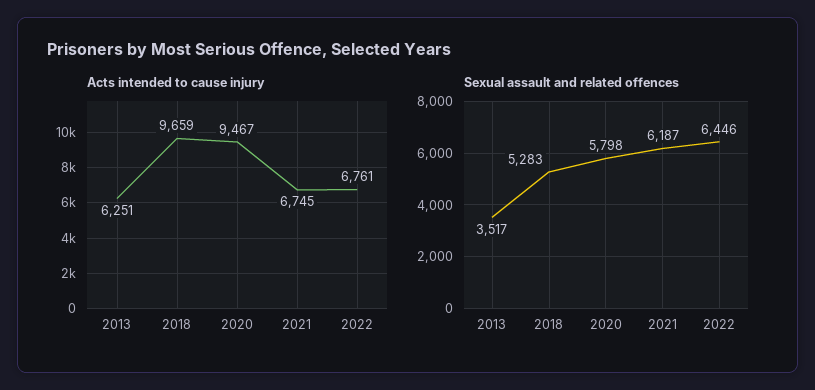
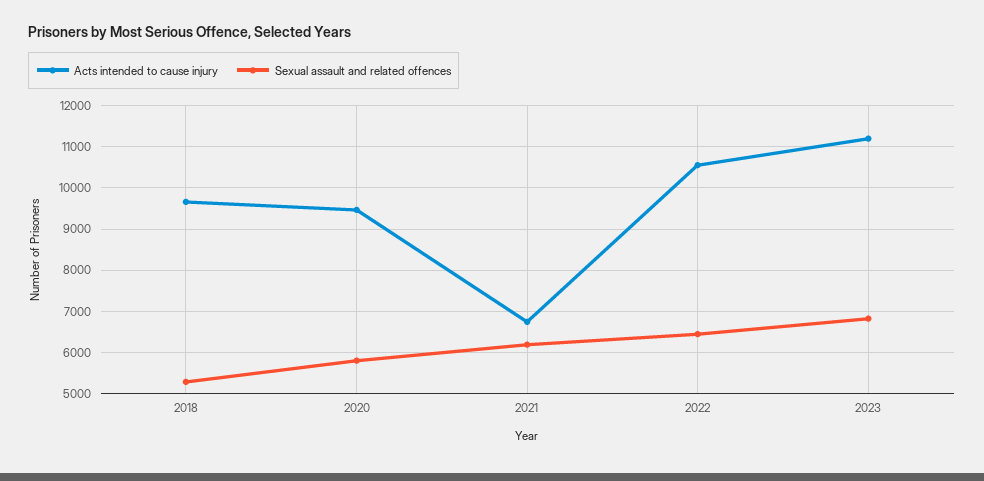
Acts intended to cause injury, 2013: 6251 -> none
Acts intended to cause injury, 2022: 6761 -> 10600
Sexual assault and related offences, 2013: 3517 -> none
Acts intended to cause injury, 2023: none -> 11200
Sexual assault and related offences, 2023: none -> 6800

